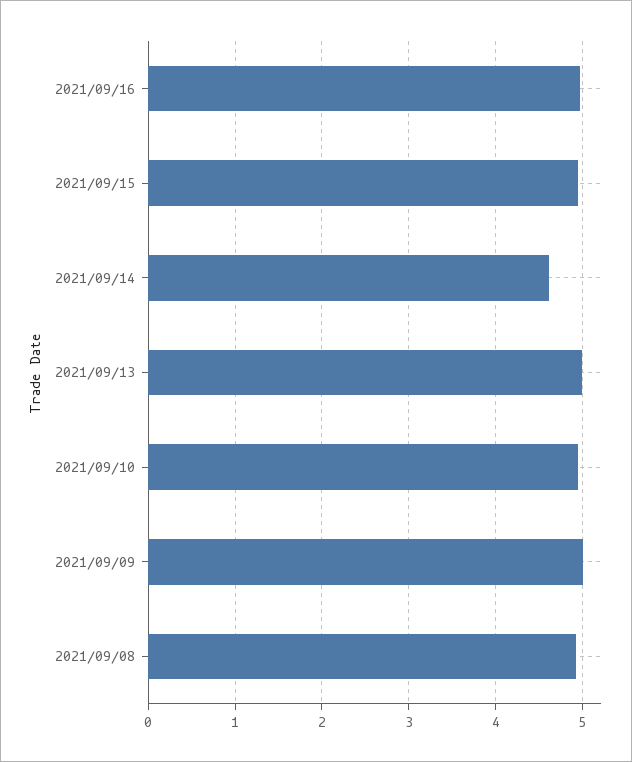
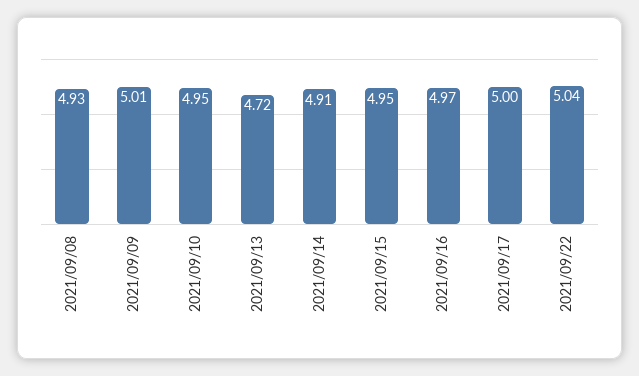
2021/09/14: 4.6 -> 4.91
2021/09/13: 5 -> 4.72
2021/09/17: none -> 5
2021/09/22: none -> 5.04

